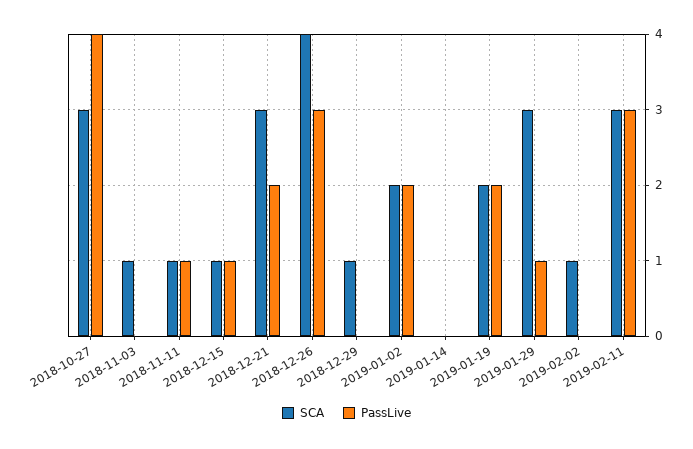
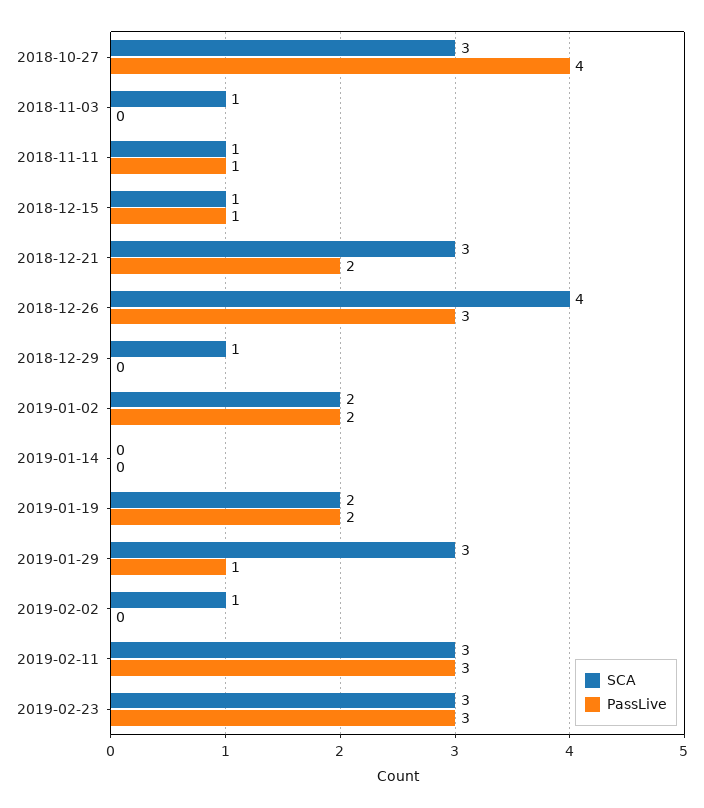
SCA, 2019-02-23: none -> 3
PassLive, 2019-02-23: none -> 3

